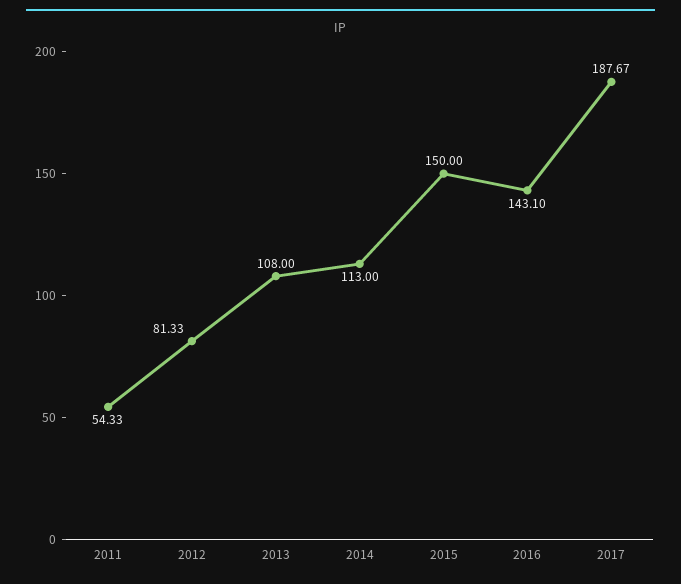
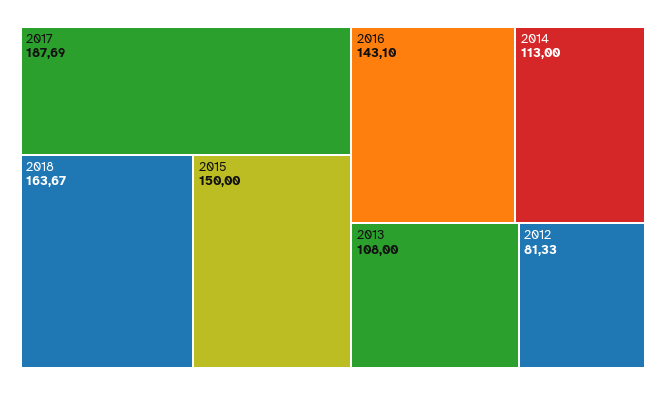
2011: 54.33 -> none
2017: 187.67 -> 187.69
2018: none -> 163.67

